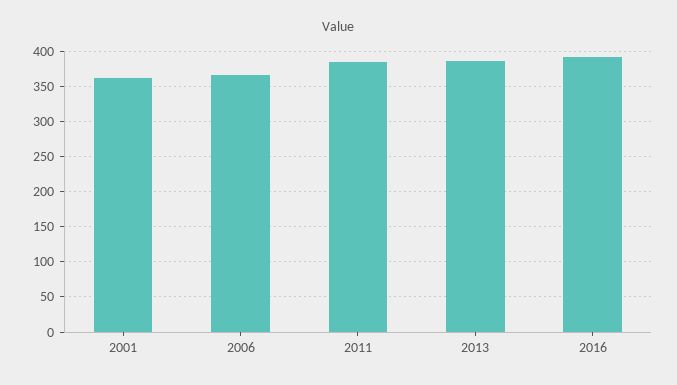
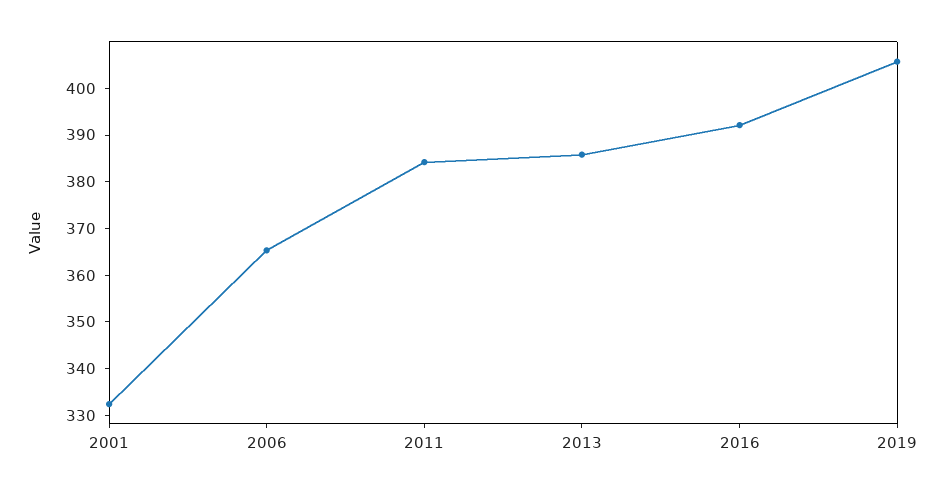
2001: 360 -> 332
2019: none -> 406

